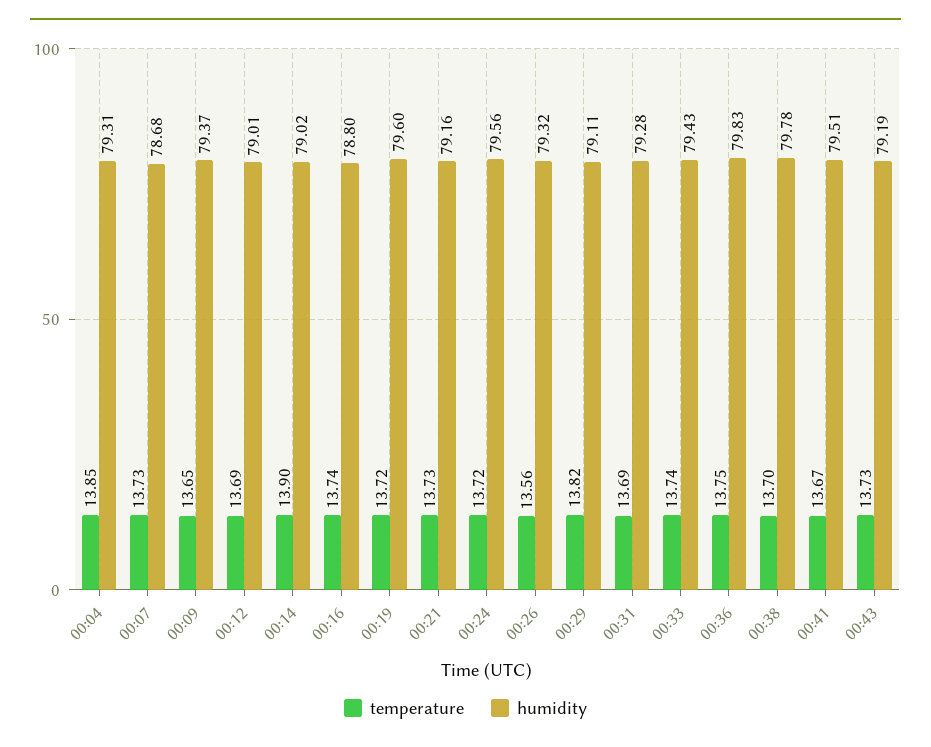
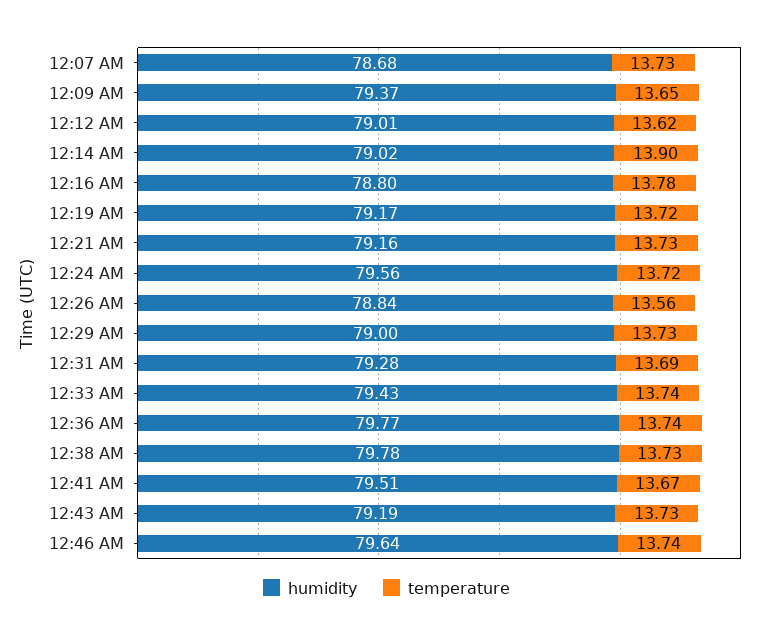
temperature, 00:04: 13.85 -> none
humidity, 00:04: 79.31 -> none
temperature, 00:12: 13.69 -> 13.62
temperature, 00:16: 13.74 -> 13.78
humidity, 00:19: 79.6 -> 79.17
humidity, 00:26: 79.32 -> 78.84
temperature, 00:29: 13.82 -> 13.73
humidity, 00:29: 79.11 -> 79
temperature, 00:36: 13.75 -> 13.74
humidity, 00:36: 79.83 -> 79.77
temperature, 00:38: 13.7 -> 13.73
humidity, 12:46 AM: none -> 79.64
temperature, 12:46 AM: none -> 13.74

